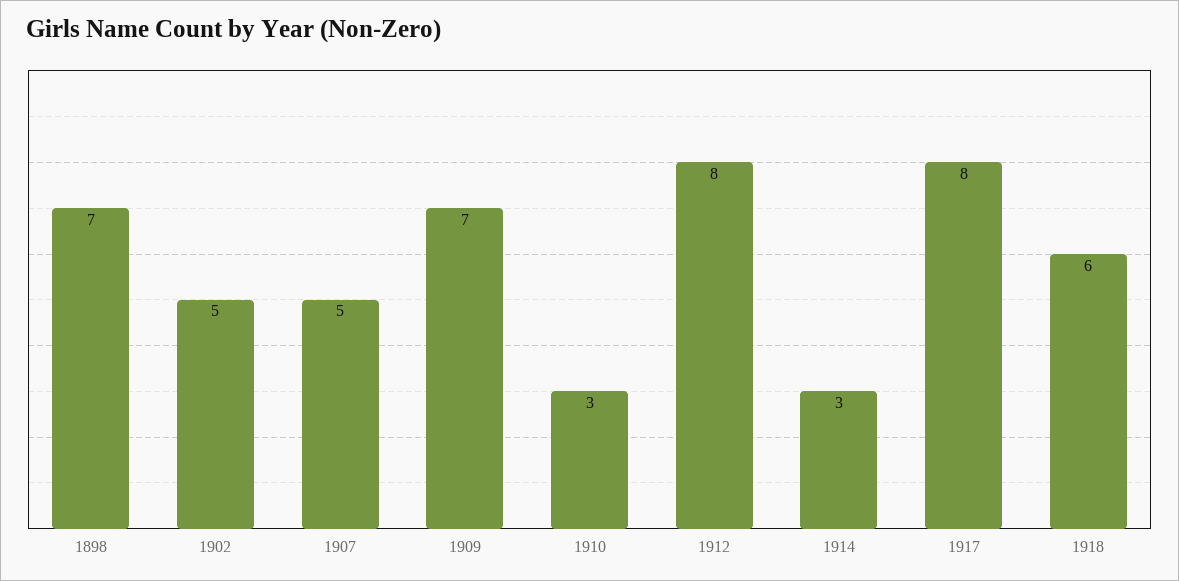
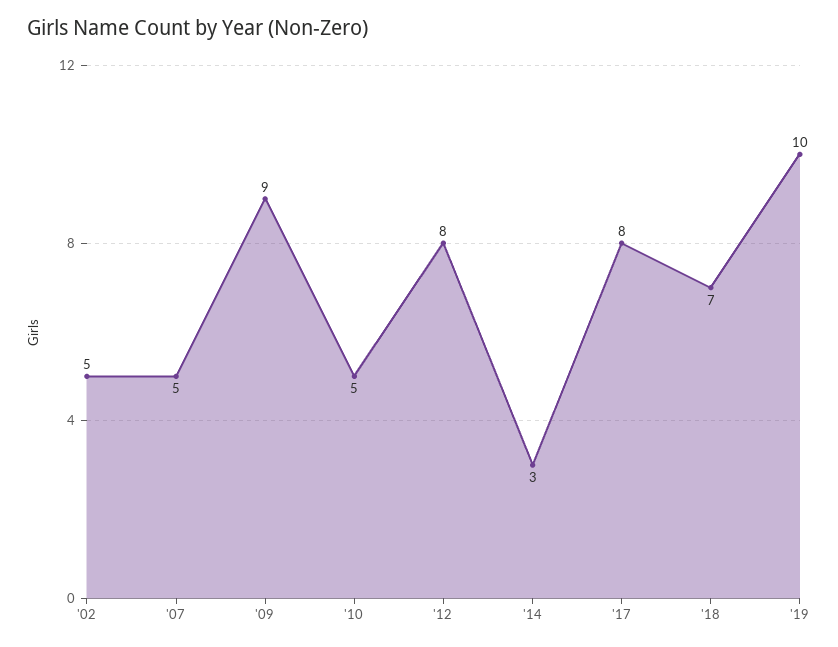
1898: 7 -> none
1909: 7 -> 9
1910: 3 -> 5
1918: 6 -> 7
'19: none -> 10

